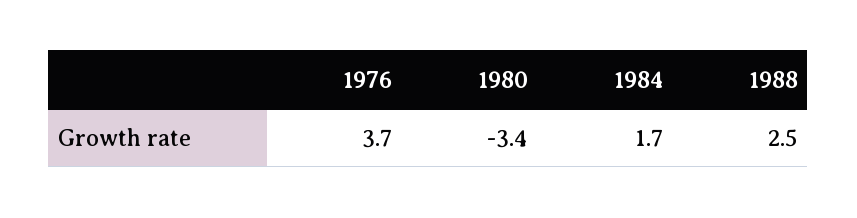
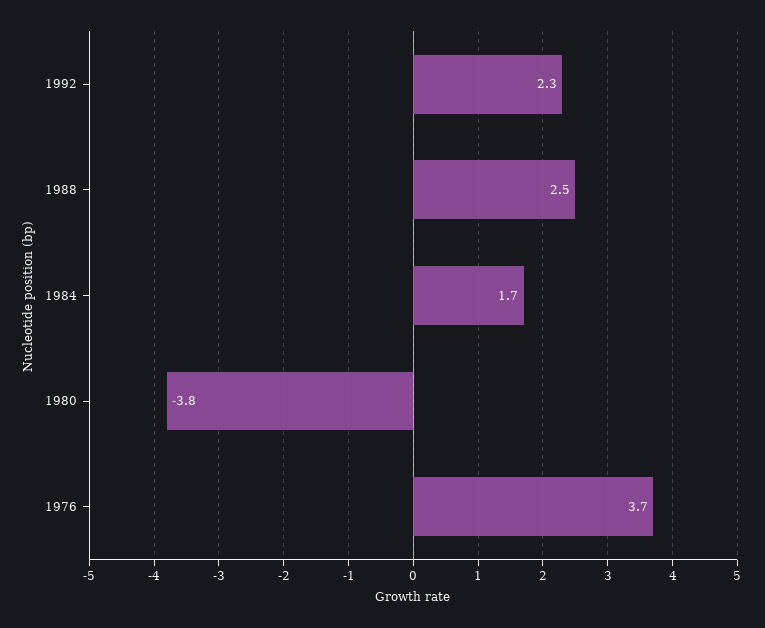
1980: -3.4 -> -3.8
1992: none -> 2.3

